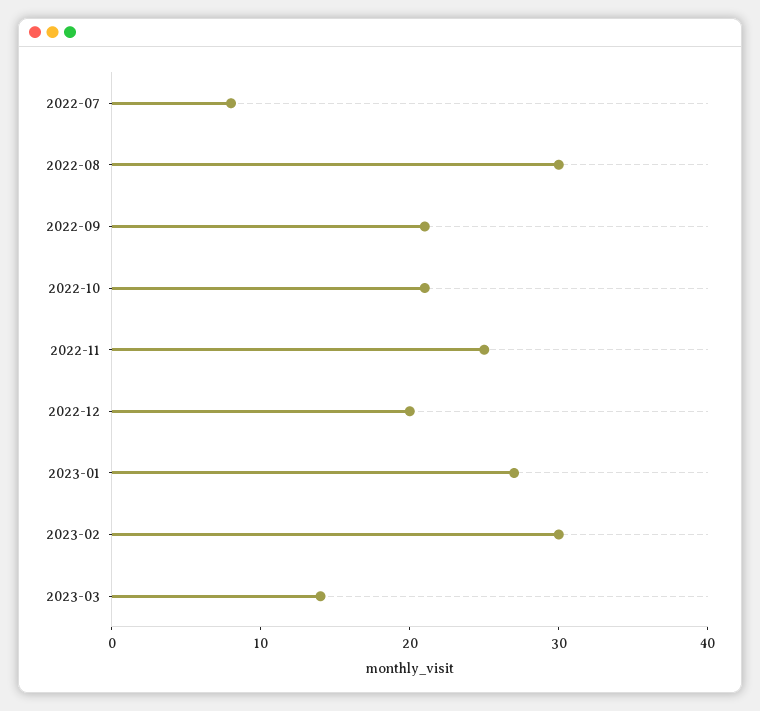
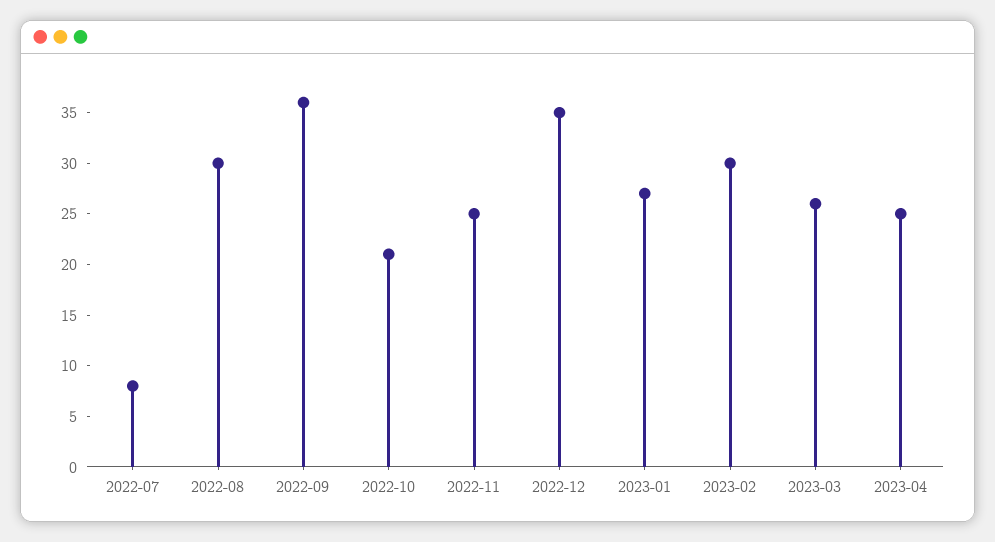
2022-09: 21 -> 36
2022-12: 20 -> 35
2023-03: 14 -> 26
2023-04: none -> 25

